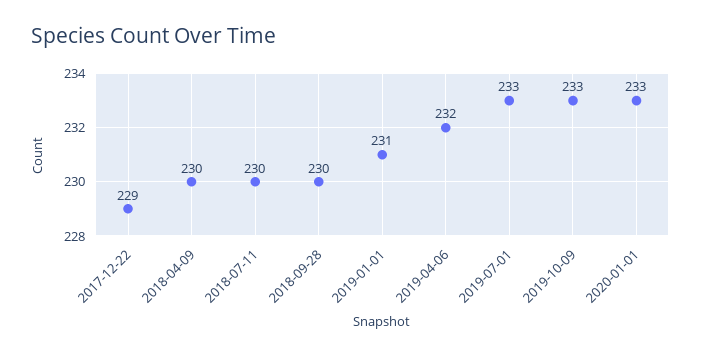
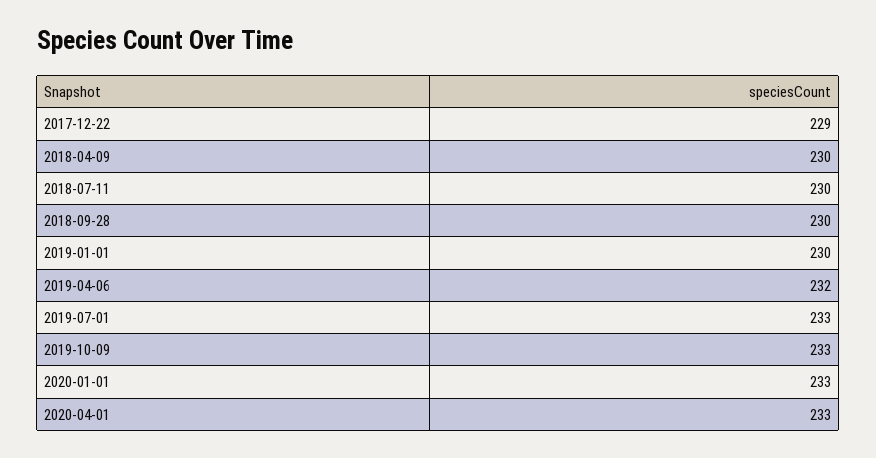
2019-01-01: 231 -> 230
2020-04-01: none -> 233

